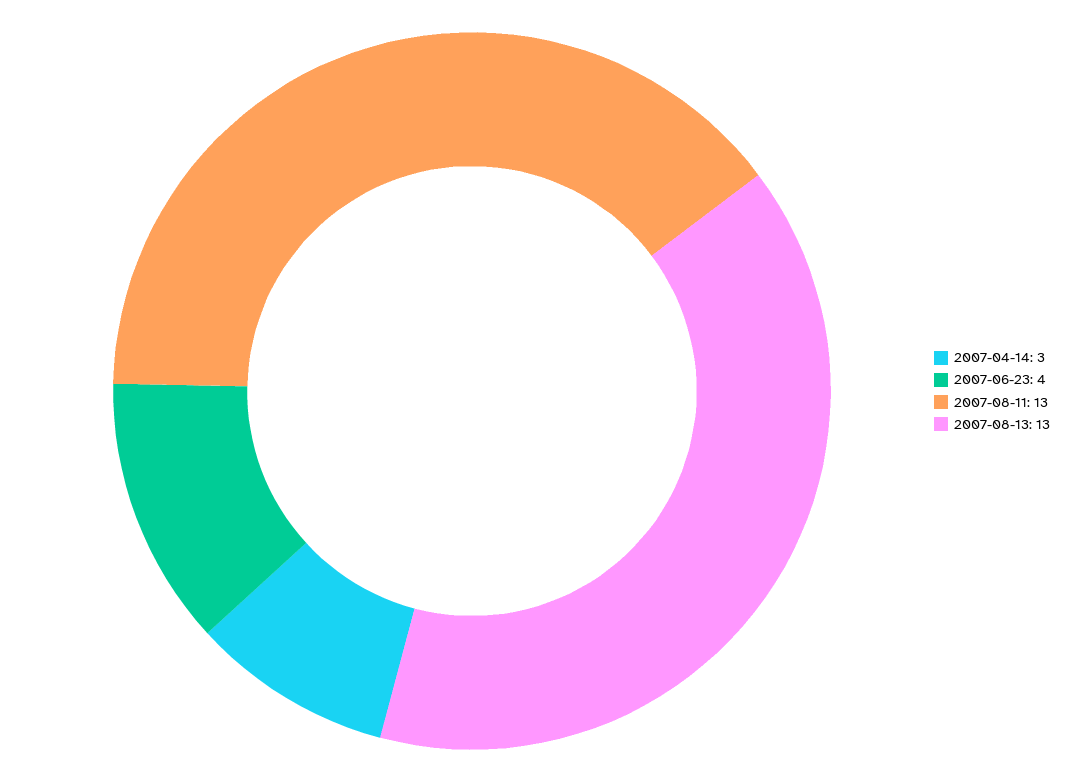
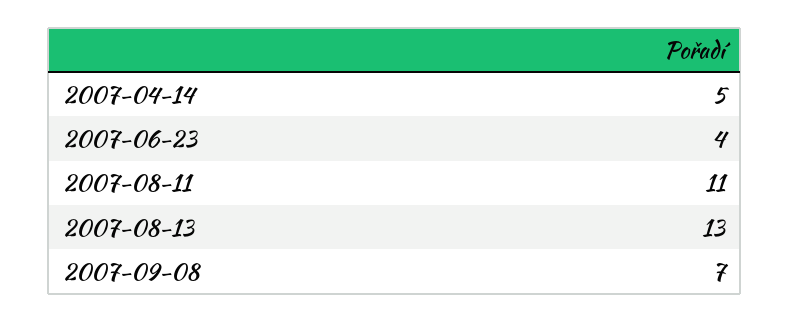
2007-04-14: 3 -> 5
2007-08-11: 13 -> 11
2007-09-08: none -> 7

